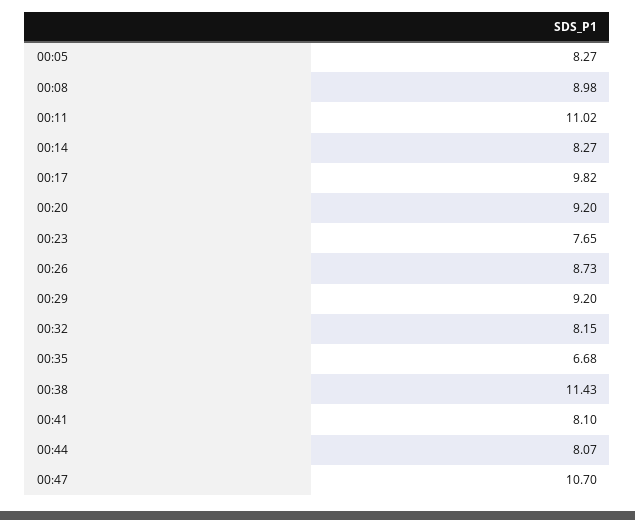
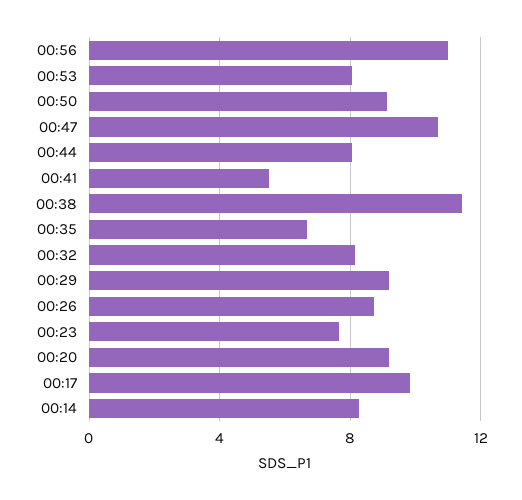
00:05: 8.27 -> none
00:08: 8.98 -> none
00:11: 11.02 -> none
00:41: 8.1 -> 5.5
00:56: none -> 11
00:53: none -> 8
00:50: none -> 9

